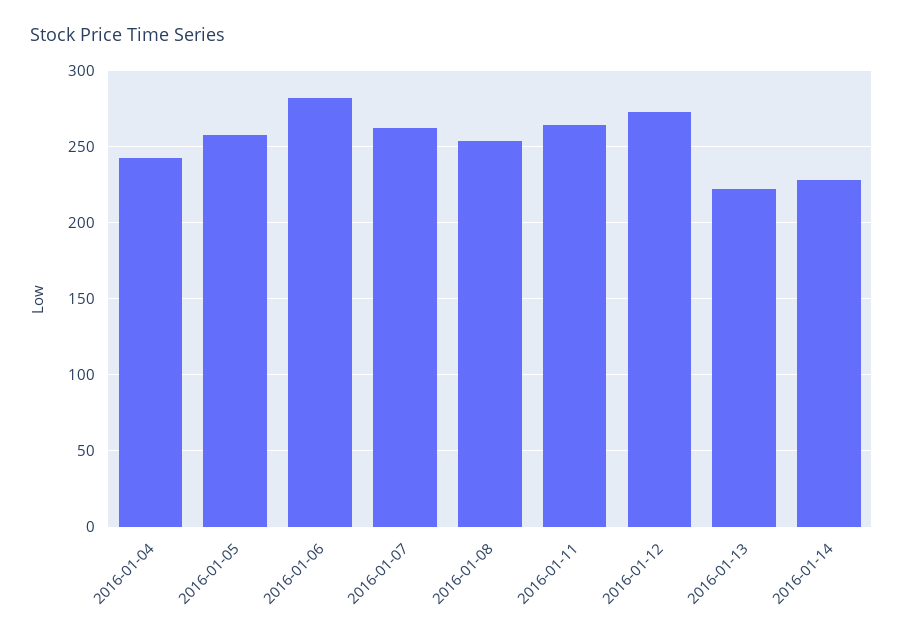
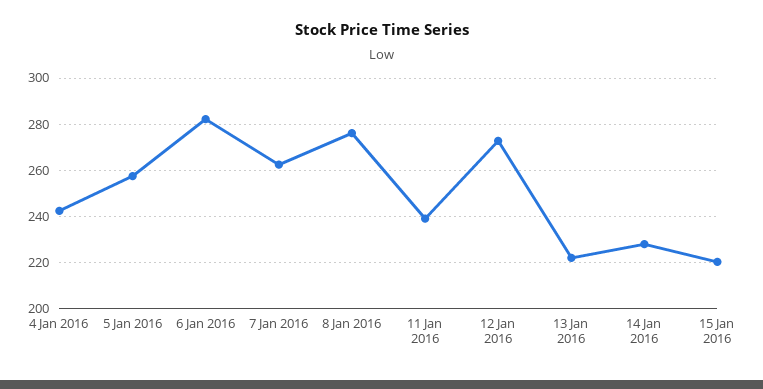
2016-01-08: 255 -> 275
2016-01-11: 265 -> 240
15 Jan 2016: none -> 220

